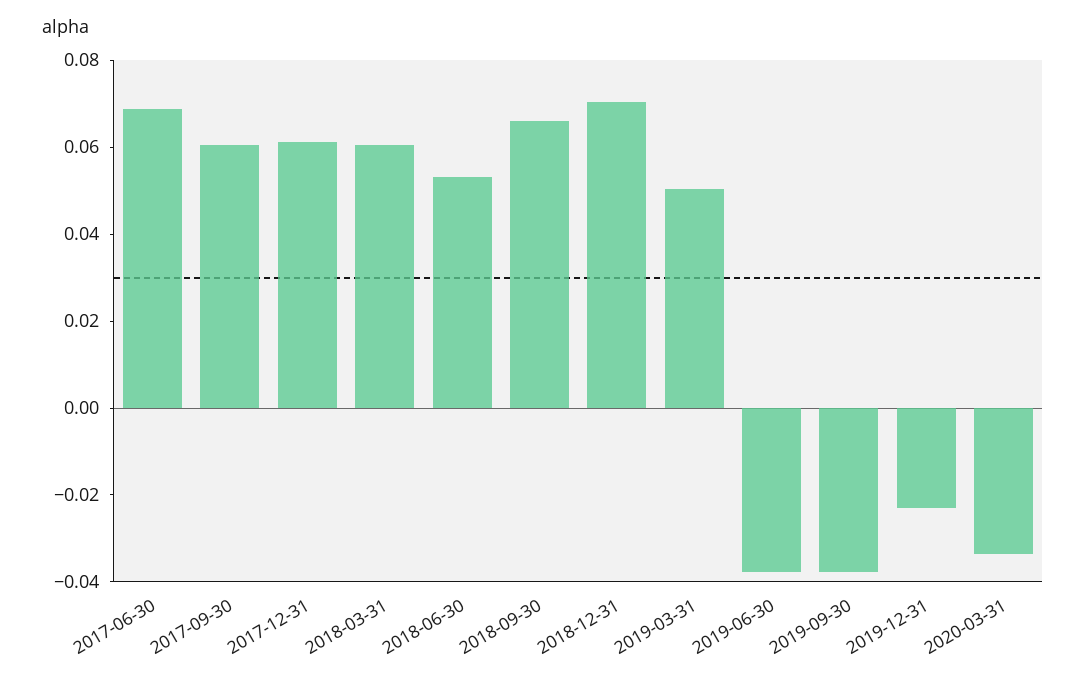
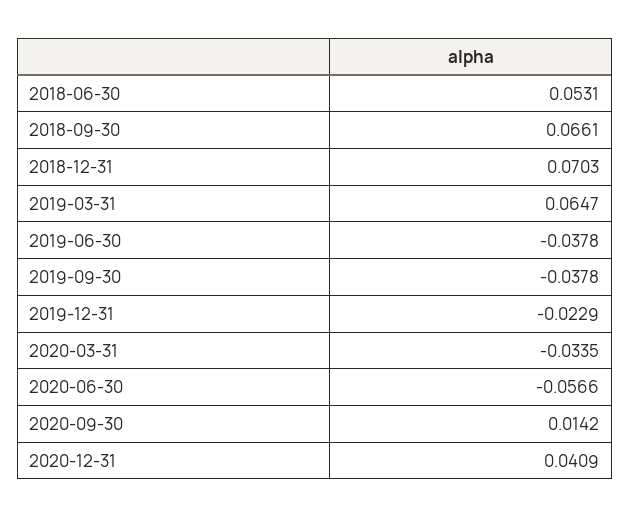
2017-06-30: 0.07 -> none
2017-09-30: 0.06 -> none
2017-12-31: 0.06 -> none
2018-03-31: 0.06 -> none
2019-03-31: 0.05 -> 0.0647
2020-06-30: none -> -0.0566
2020-09-30: none -> 0.0142
2020-12-31: none -> 0.0409

